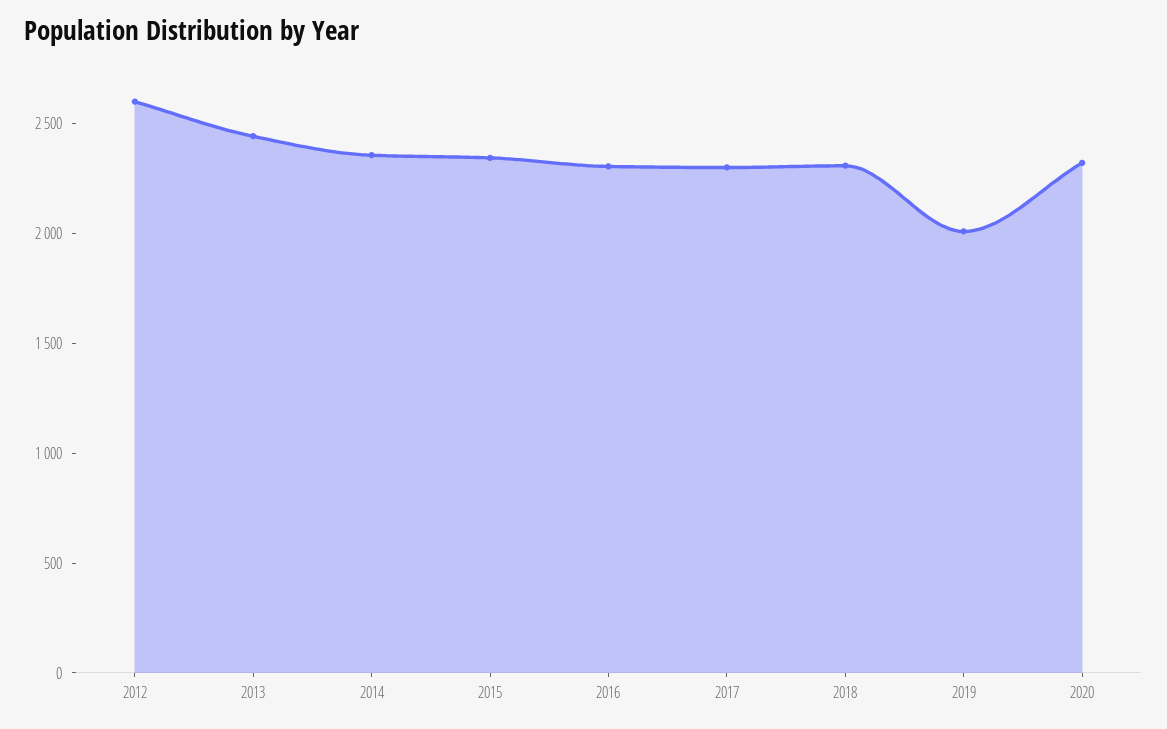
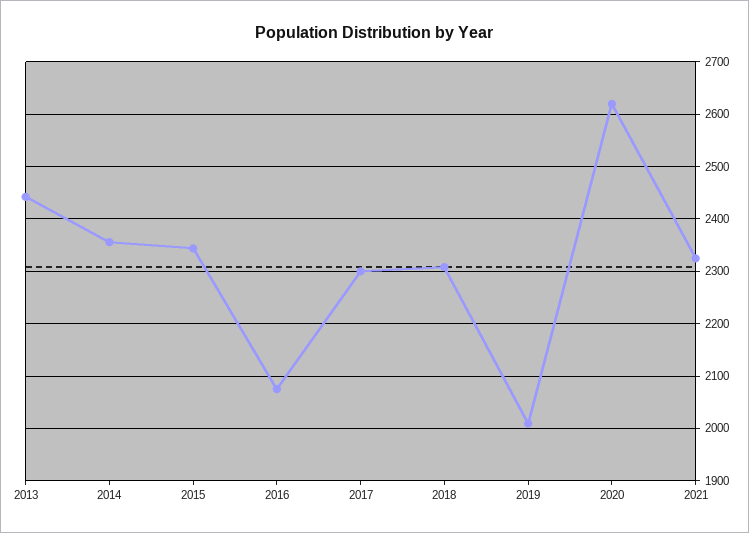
2012: 2600 -> none
2016: 2300 -> 2080
2020: 2300 -> 2620
2021: none -> 2320

